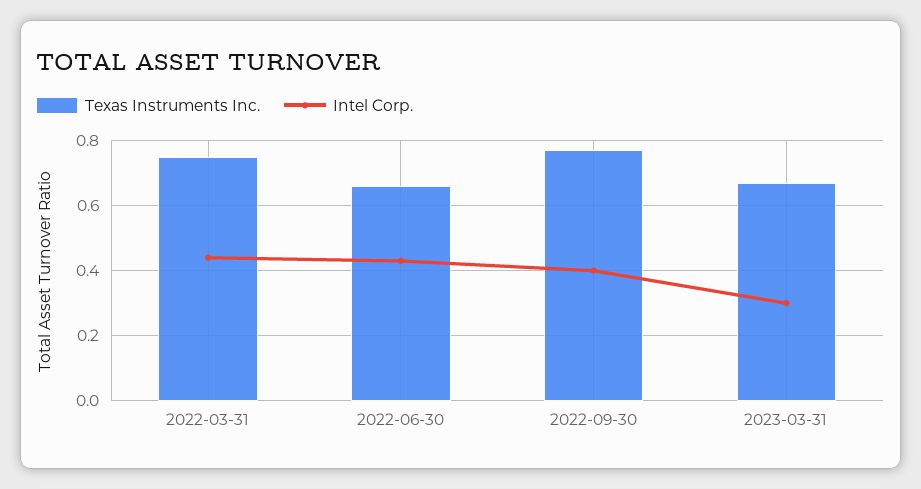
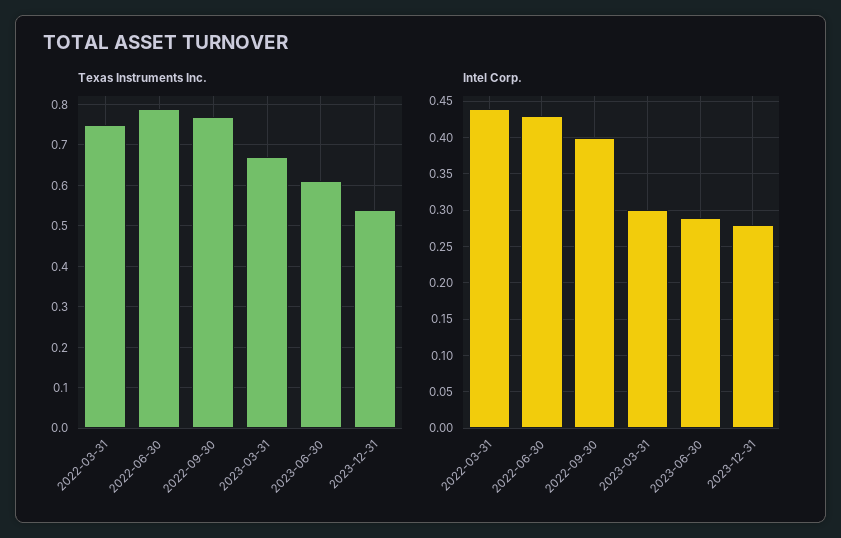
Texas Instruments Inc., 2022-06-30: 0.65 -> 0.8
Texas Instruments Inc., 2023-06-30: none -> 0.6
Texas Instruments Inc., 2023-12-31: none -> 0.55
Intel Corp., 2023-06-30: none -> 0.29
Intel Corp., 2023-12-31: none -> 0.28

